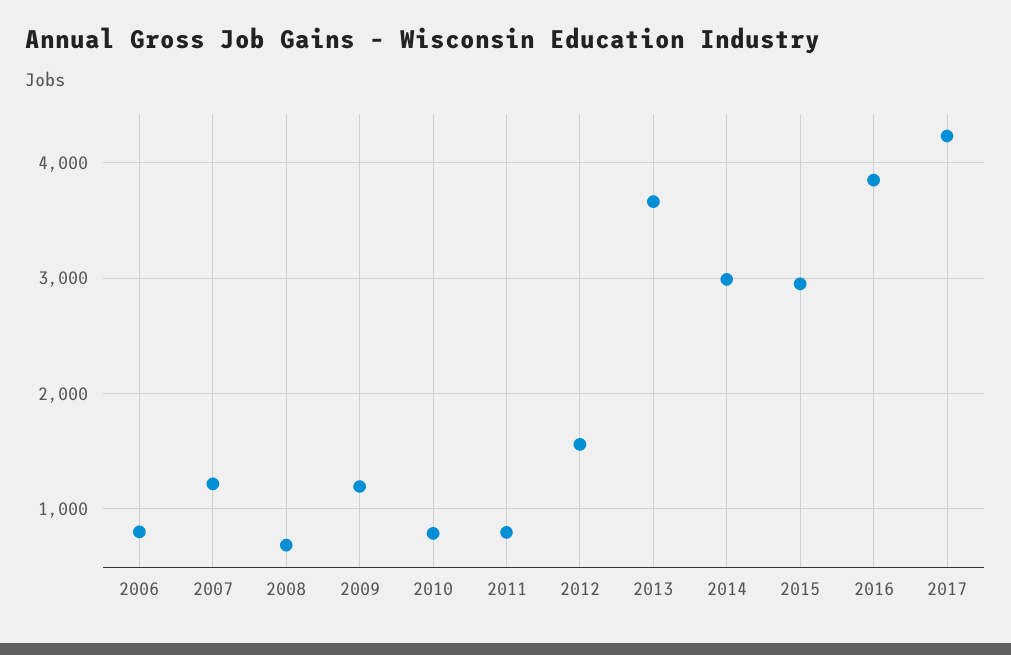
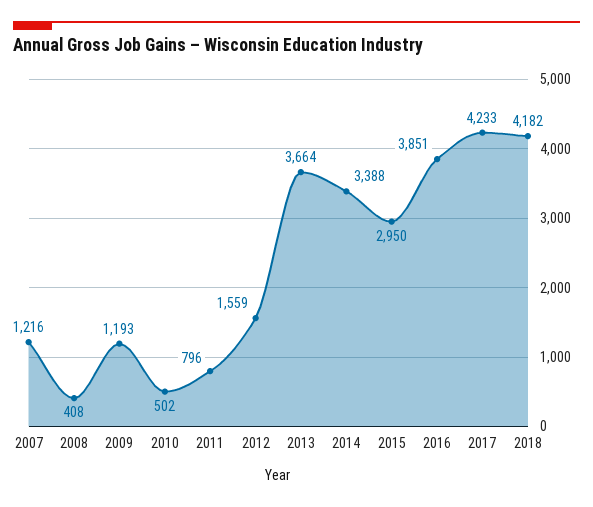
2006: 800 -> none
2008: 700 -> 408
2010: 800 -> 502
2014: 3000 -> 3388
2018: none -> 4182

